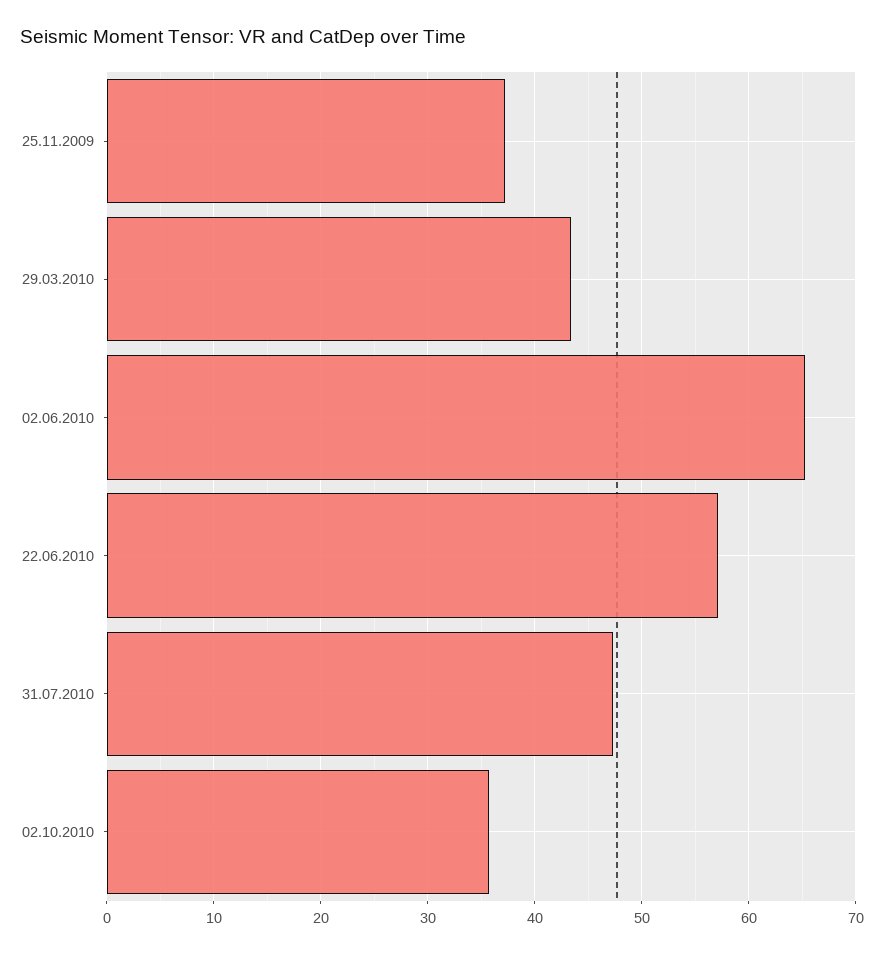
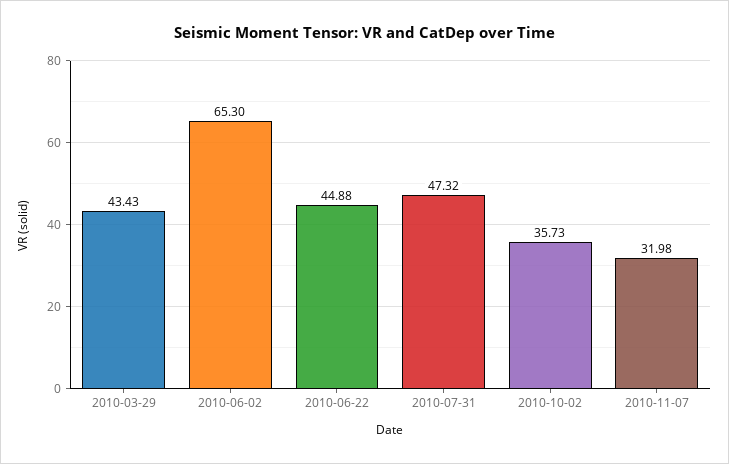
25.11.2009: 37 -> none
22.06.2010: 57 -> 44.88
2010-11-07: none -> 31.98

